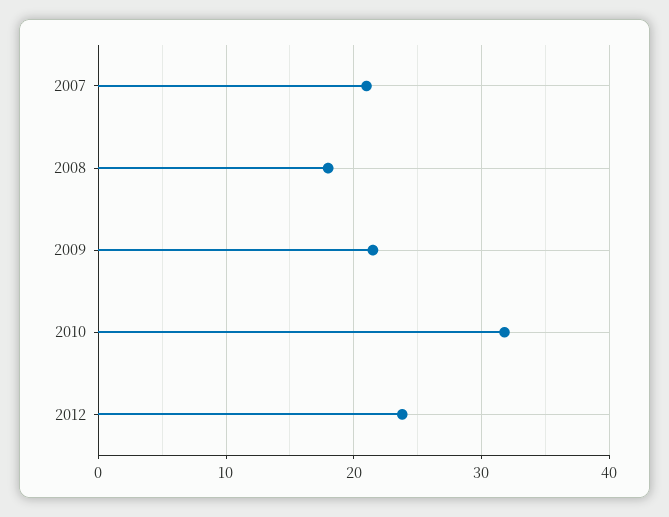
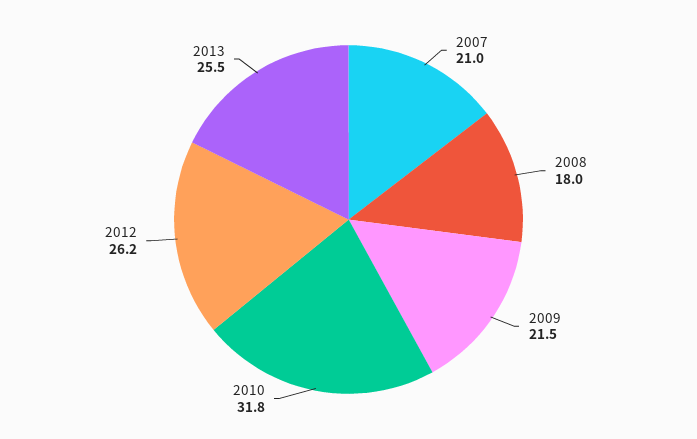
2012: 24 -> 26.2
2013: none -> 25.5

